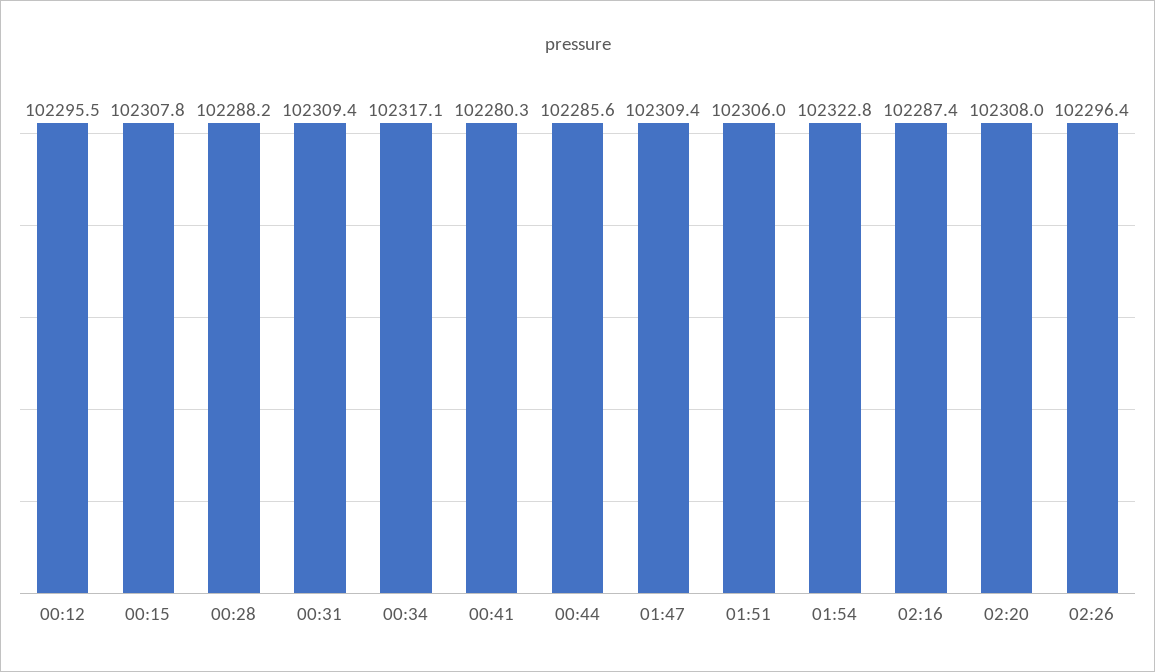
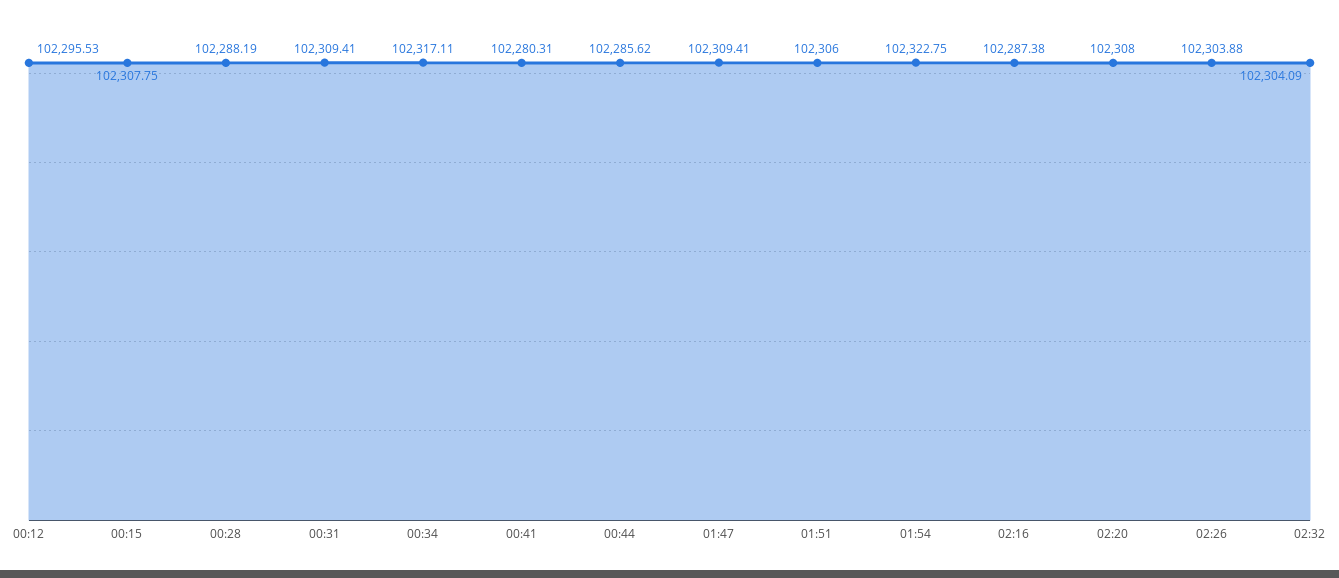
02:26: 102296.4 -> 102303.88
02:32: none -> 102304.09

